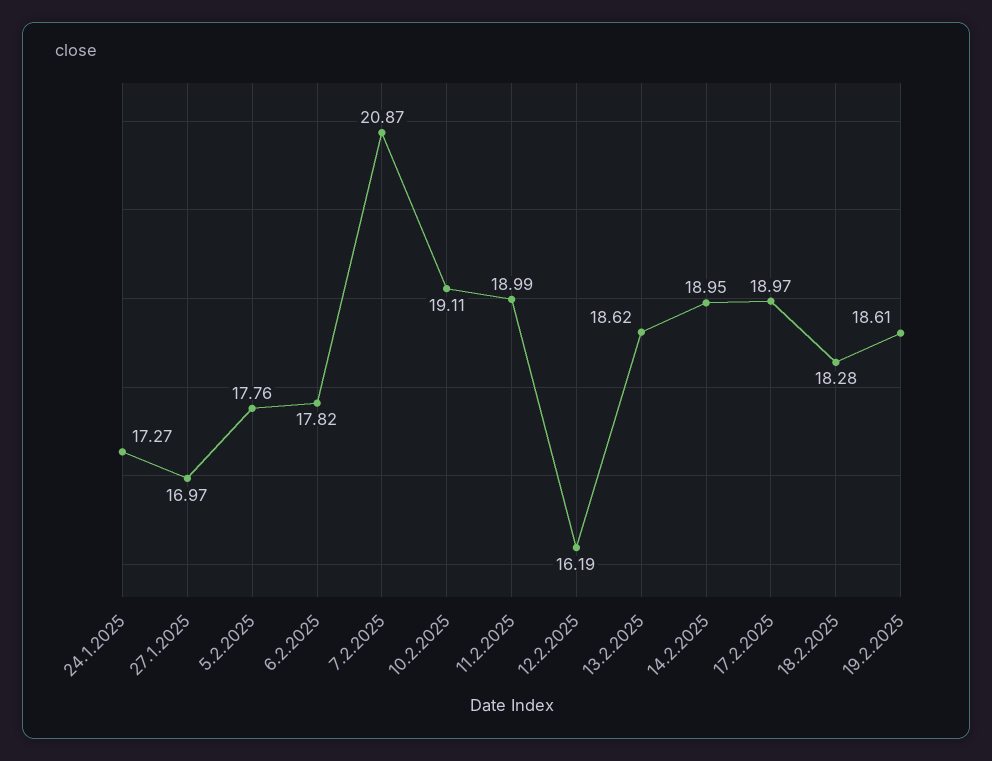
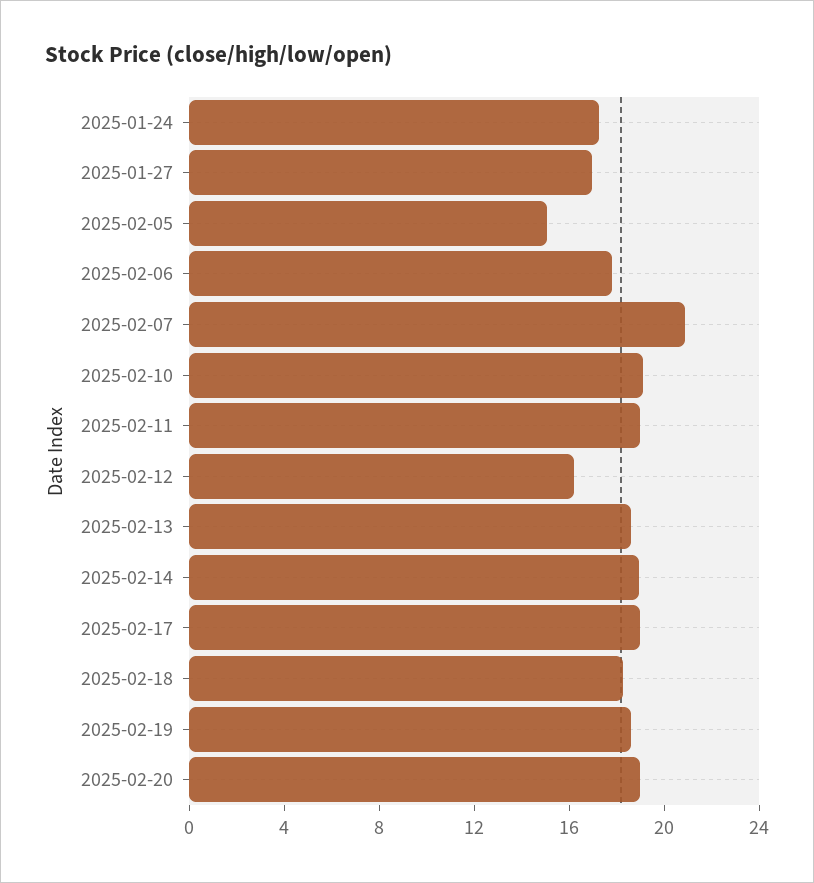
5.2.2025: 17.76 -> 15
2025-02-20: none -> 19

